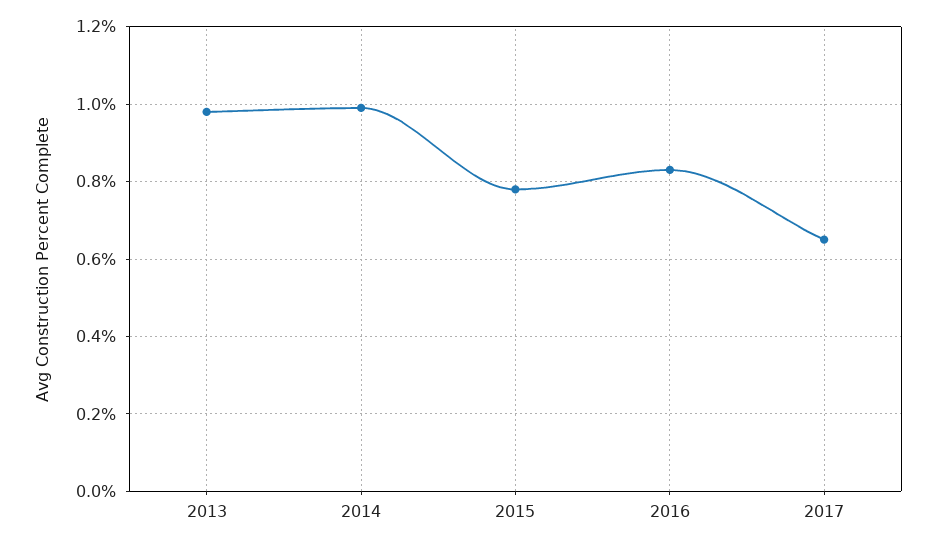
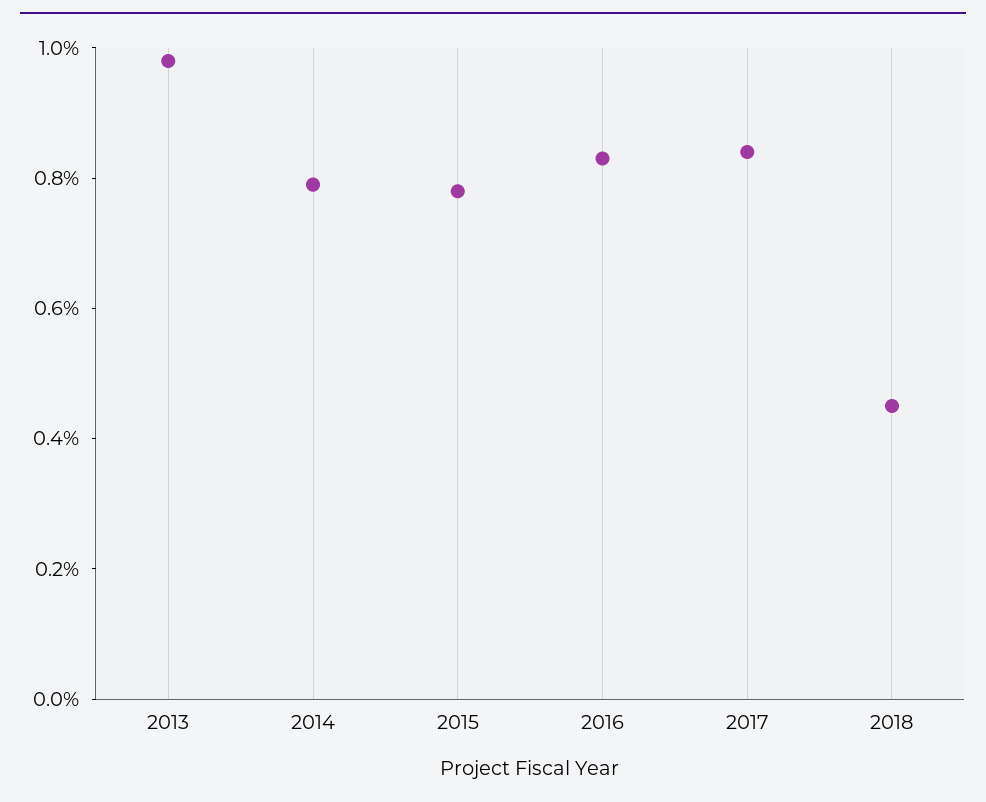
2014: 1 -> 0.8
2017: 0.65 -> 0.85
2018: none -> 0.45

